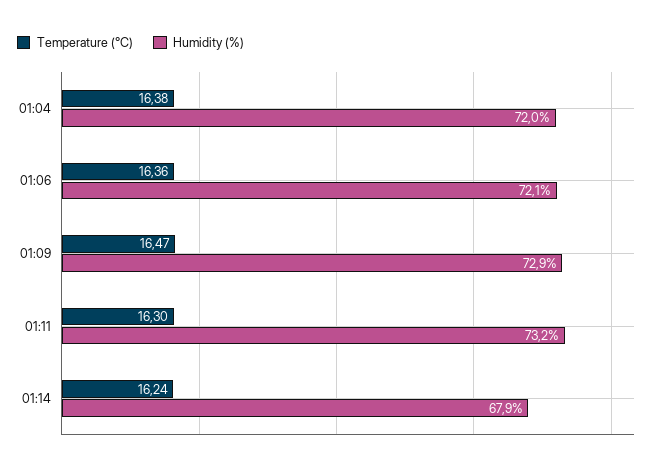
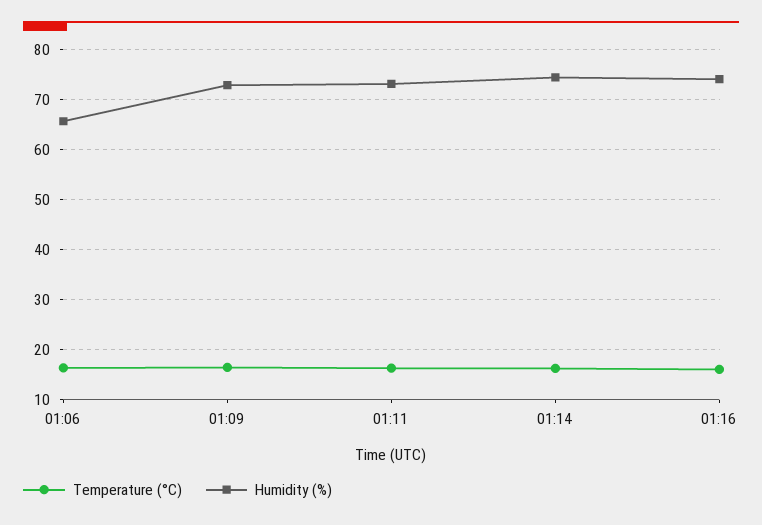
Temperature (°C), 01:04: 16.38 -> none
Humidity (%), 01:04: 72 -> none
Humidity (%), 01:06: 72.1 -> 66
Humidity (%), 01:14: 67.9 -> 74
Temperature (°C), 01:16: none -> 16
Humidity (%), 01:16: none -> 74

